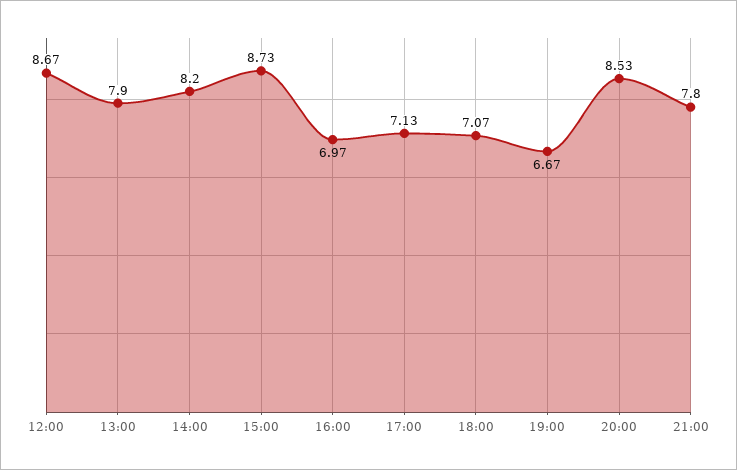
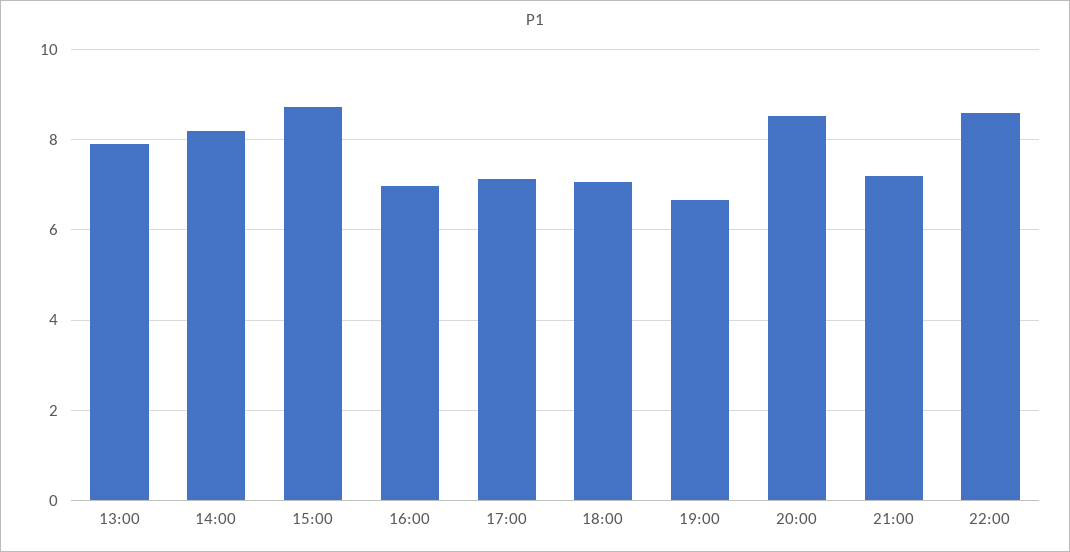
12:00: 8.67 -> none
21:00: 7.8 -> 7.2
22:00: none -> 8.6

